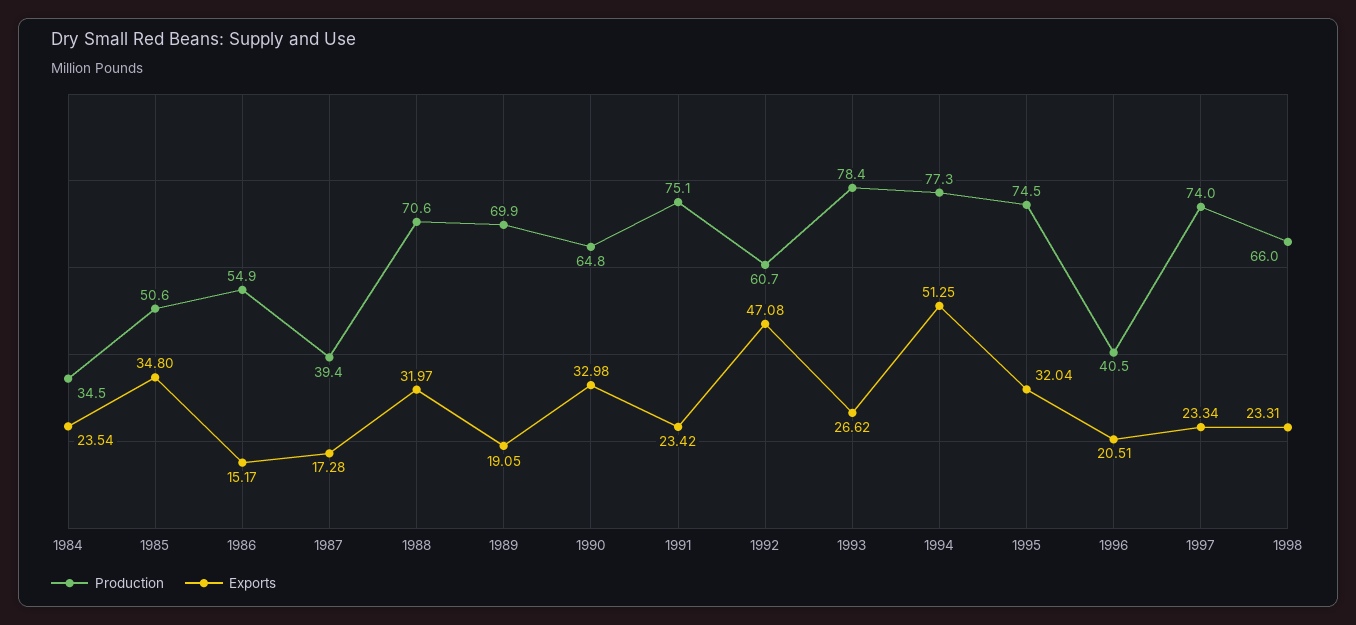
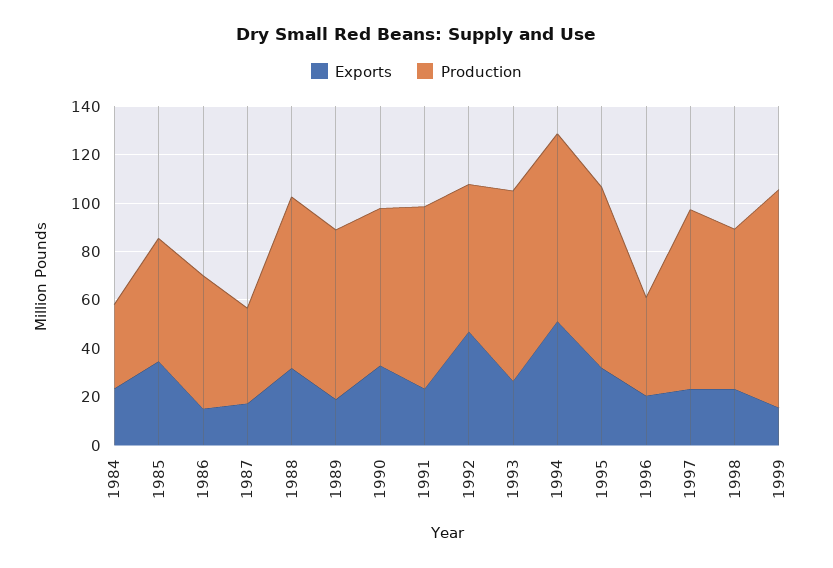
Exports, 1999: none -> 15
Production, 1999: none -> 90

